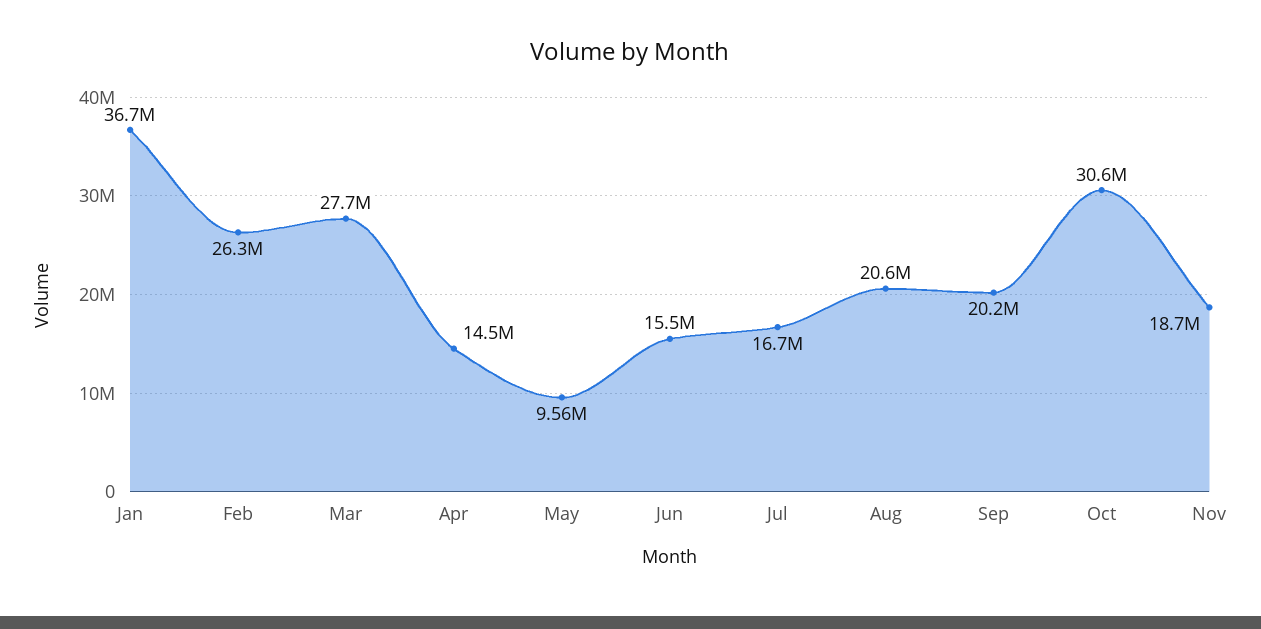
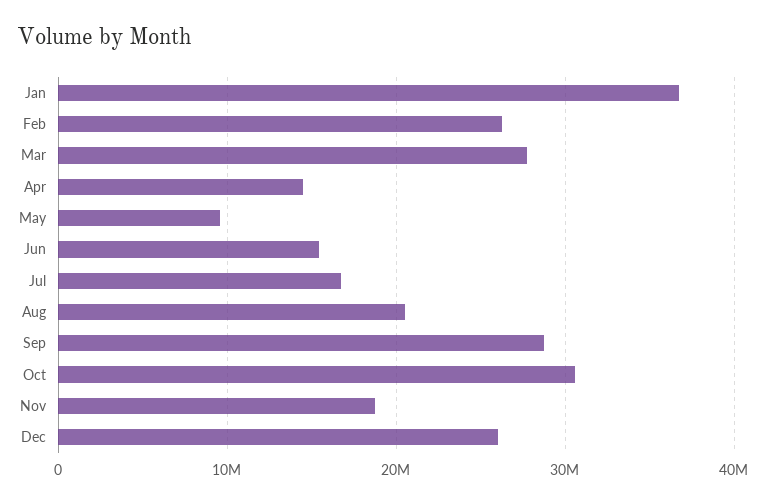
Sep: 20200000 -> 29000000
Dec: none -> 26000000

